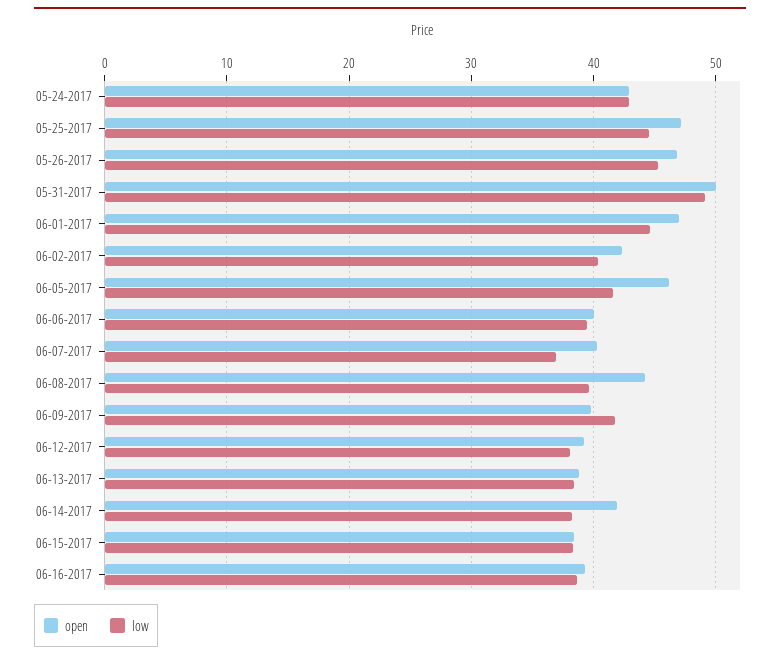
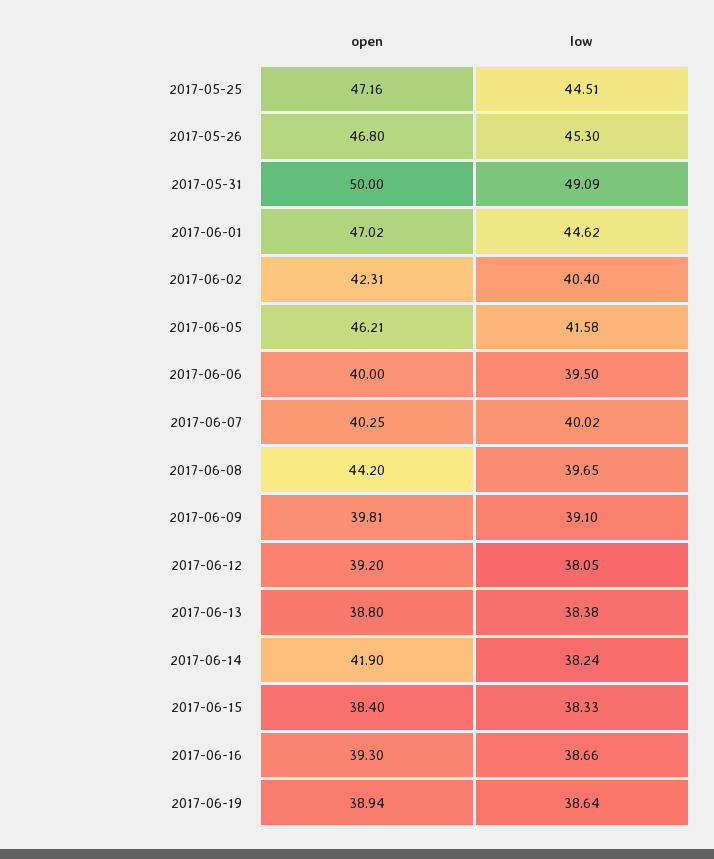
open, 05-24-2017: 43 -> none
low, 05-24-2017: 43 -> none
low, 06-07-2017: 37 -> 40.02
low, 06-09-2017: 42 -> 39.1
open, 2017-06-19: none -> 38.94
low, 2017-06-19: none -> 38.64

